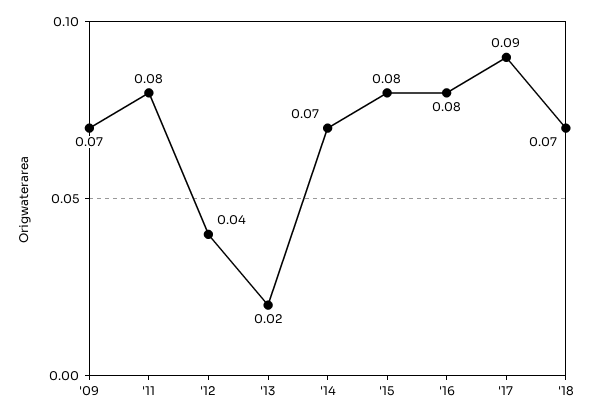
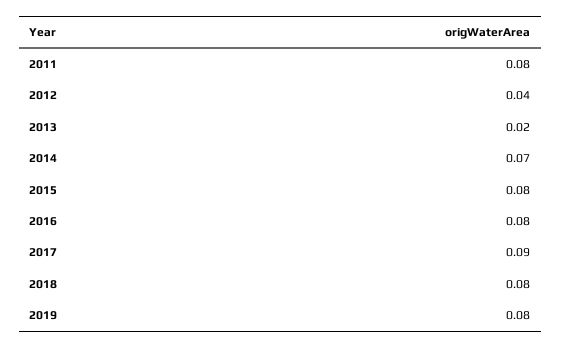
'09: 0.07 -> none
'18: 0.07 -> 0.08
2019: none -> 0.08

